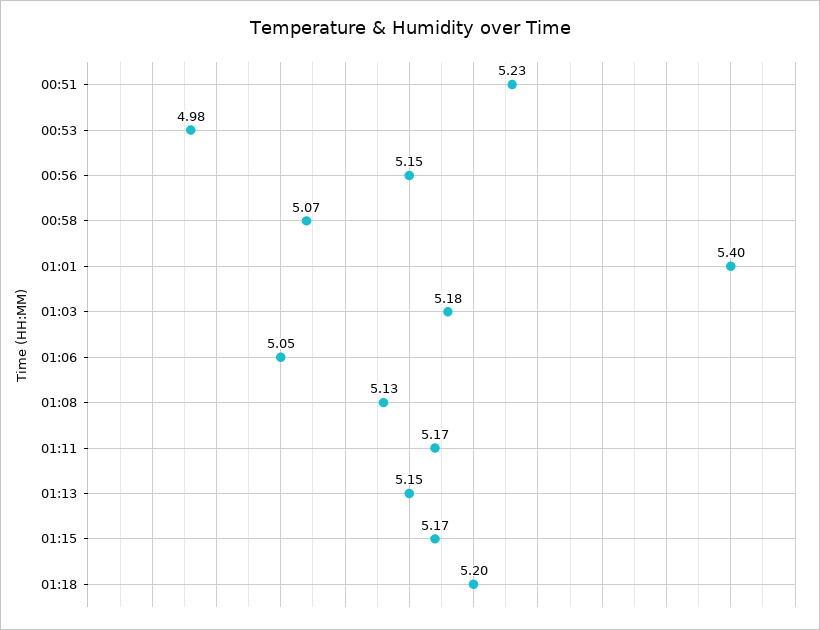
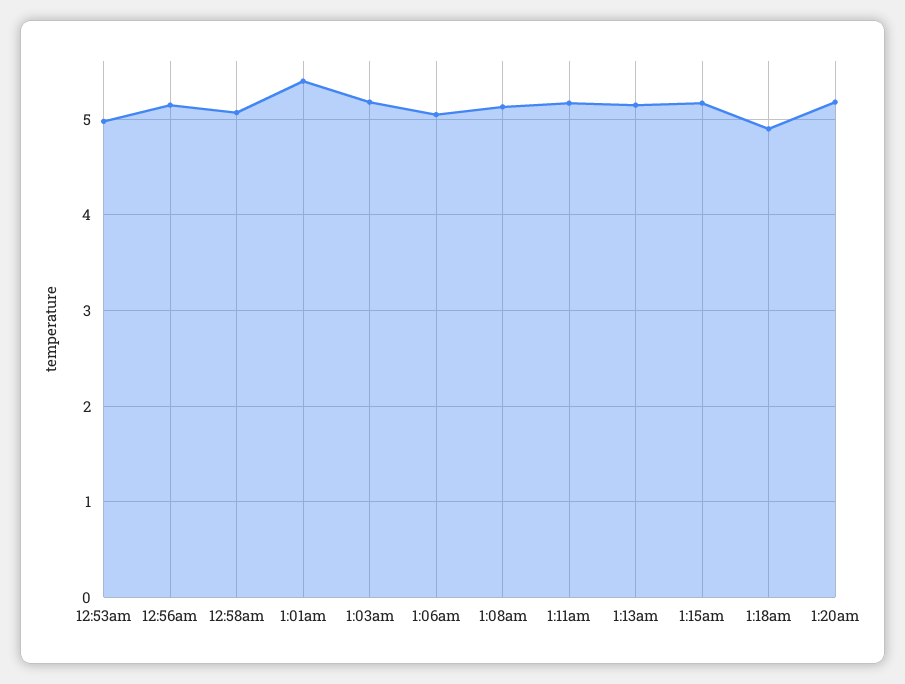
00:51: 5.23 -> none
01:18: 5.2 -> 4.9
1:20am: none -> 5.2

